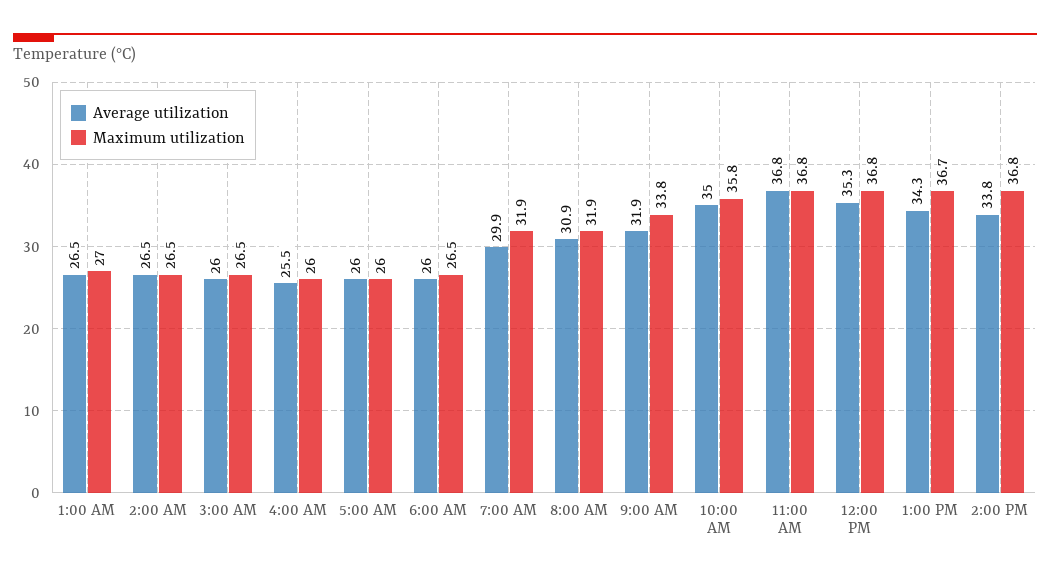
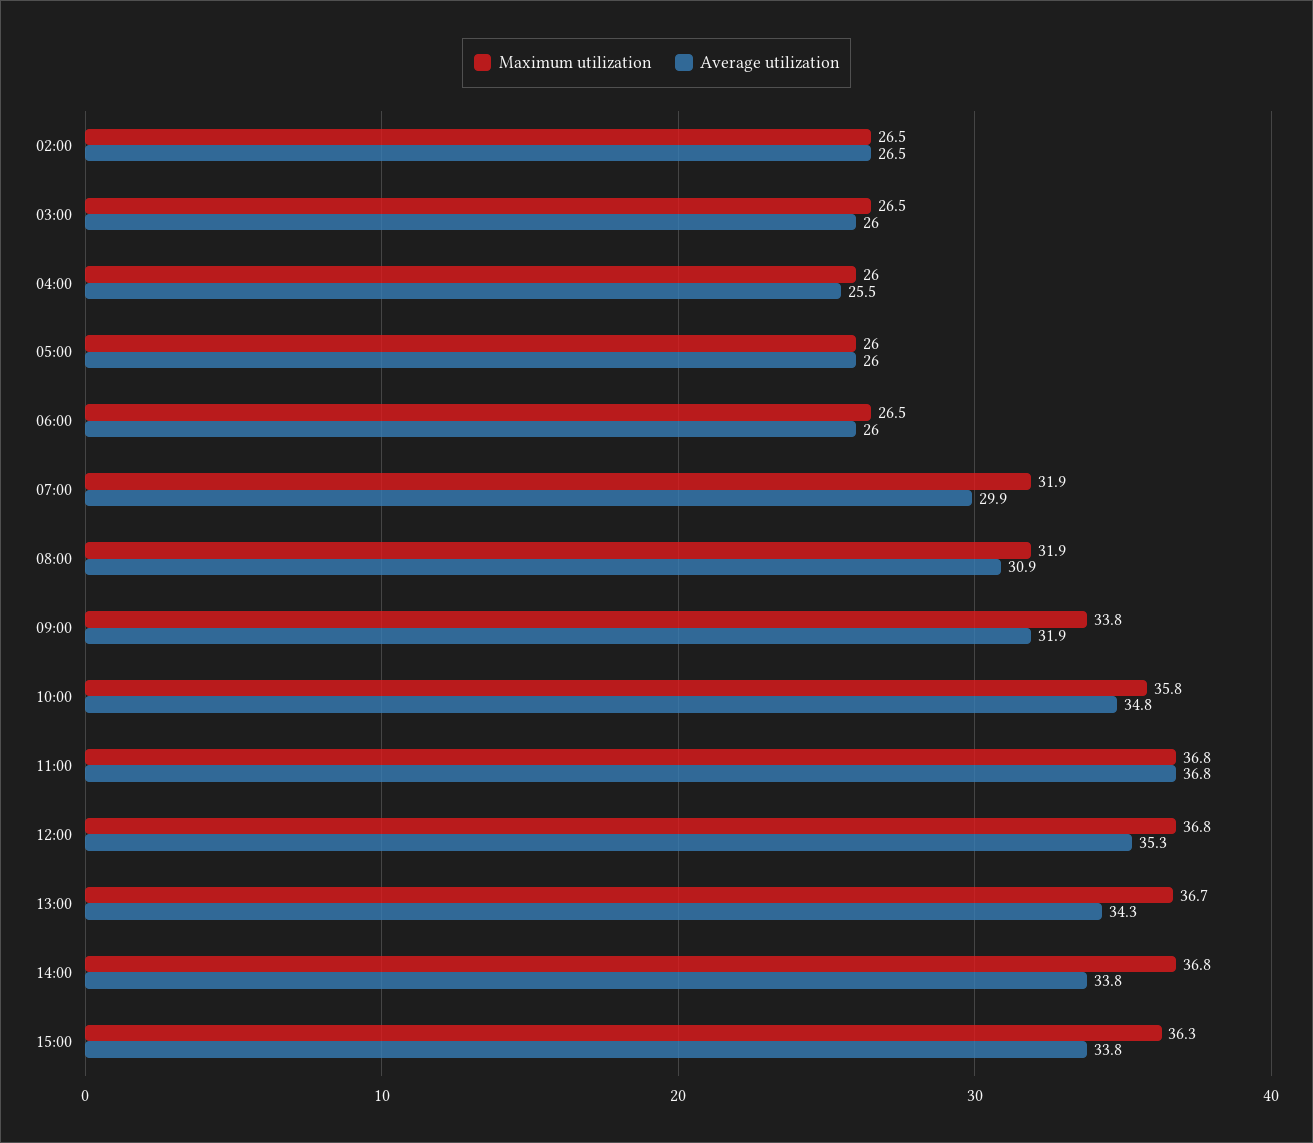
Average utilization, 1:00 AM: 26.5 -> none
Maximum utilization, 1:00 AM: 27 -> none
Average utilization, 10:00 AM: 35 -> 34.8
Maximum utilization, 15:00: none -> 36.3
Average utilization, 15:00: none -> 33.8

